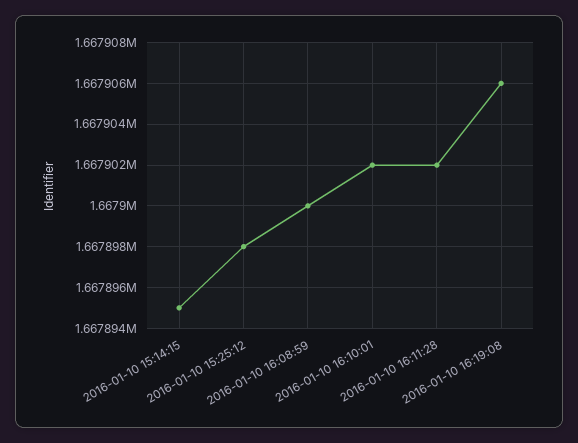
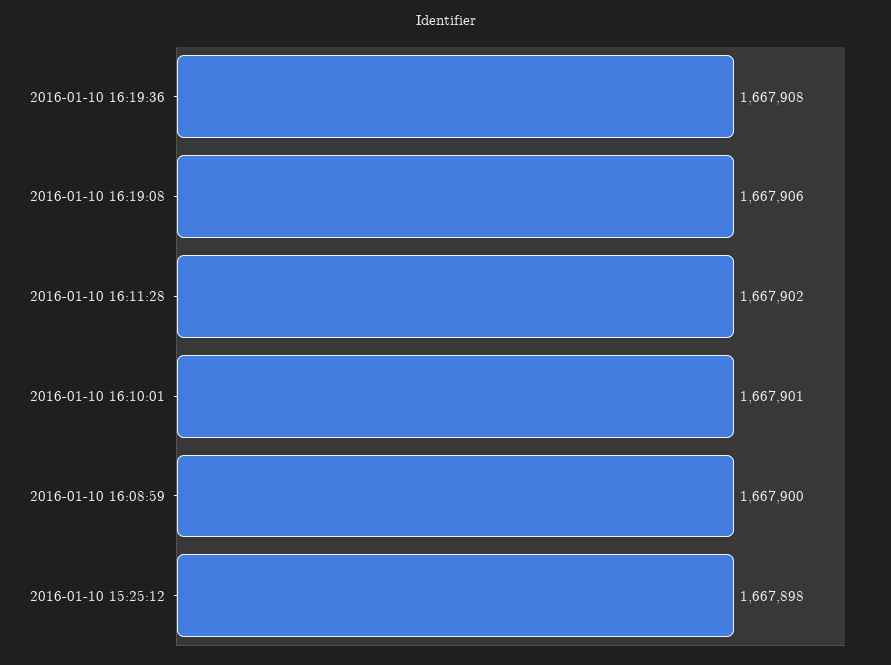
2016-01-10 15:14:15: 1667895 -> none
2016-01-10 16:10:01: 1667902 -> 1667901
2016-01-10 16:19:36: none -> 1667908

